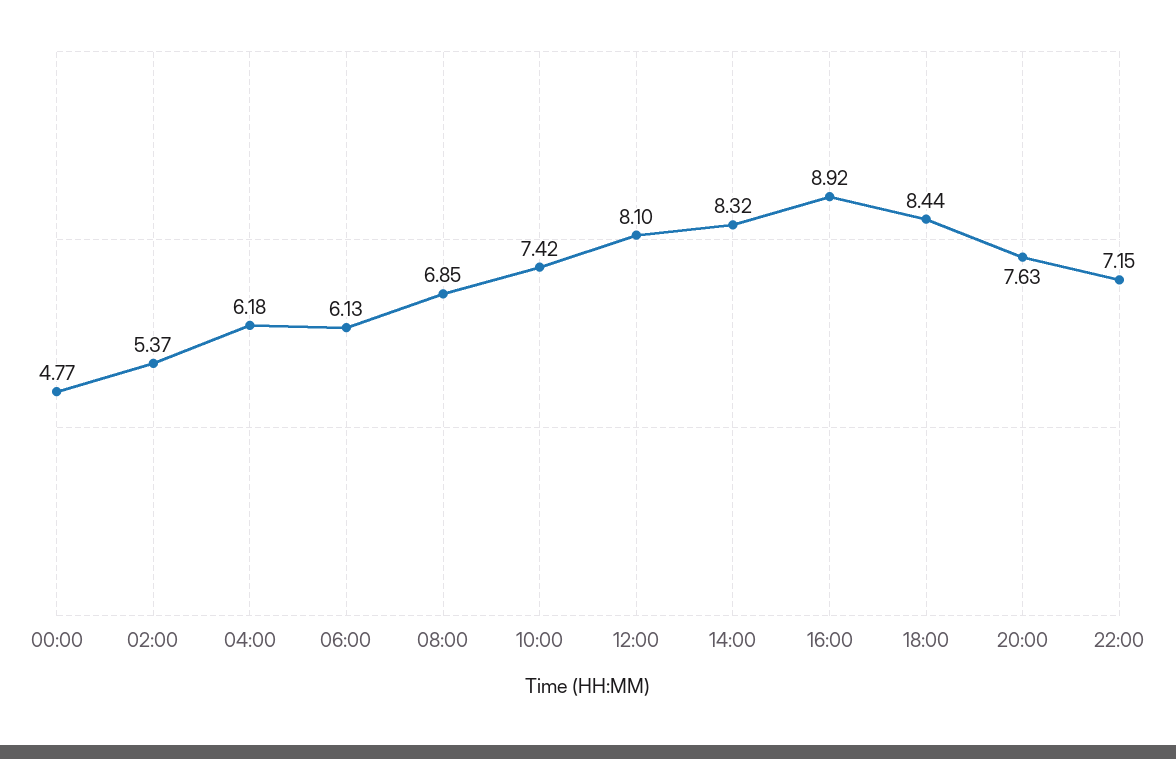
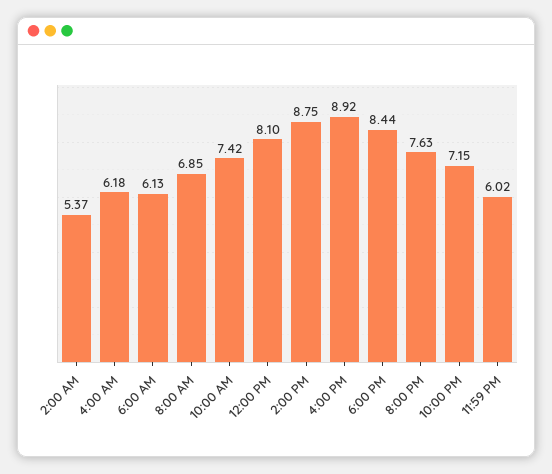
00:00: 4.77 -> none
14:00: 8.32 -> 8.75
11:59 PM: none -> 6.02

